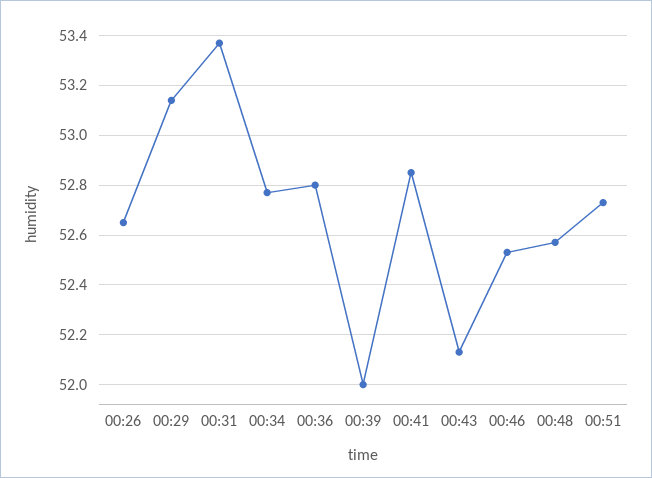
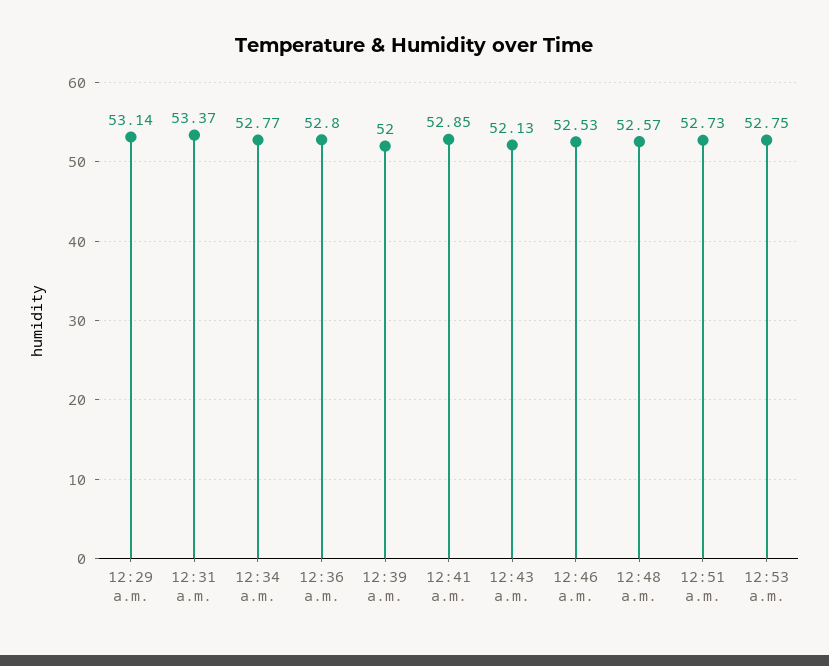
00:26: 52.65 -> none
12:53 a.m.: none -> 52.75

